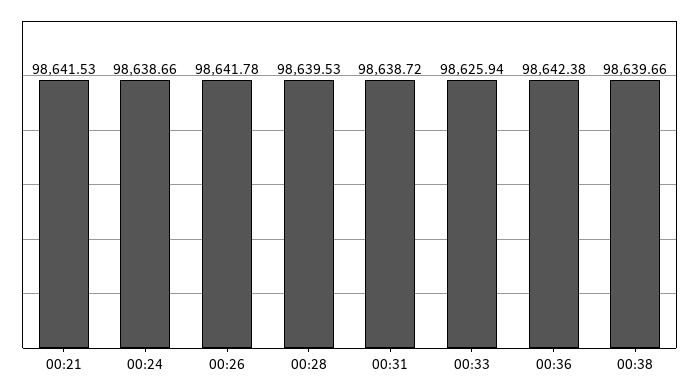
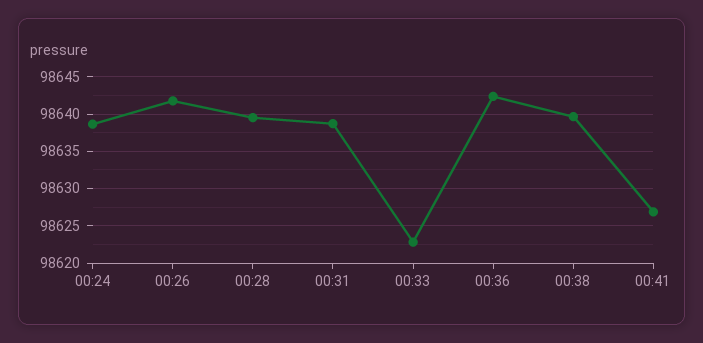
00:21: 98641.53 -> none
00:33: 98625.94 -> 98623
00:41: none -> 98627

